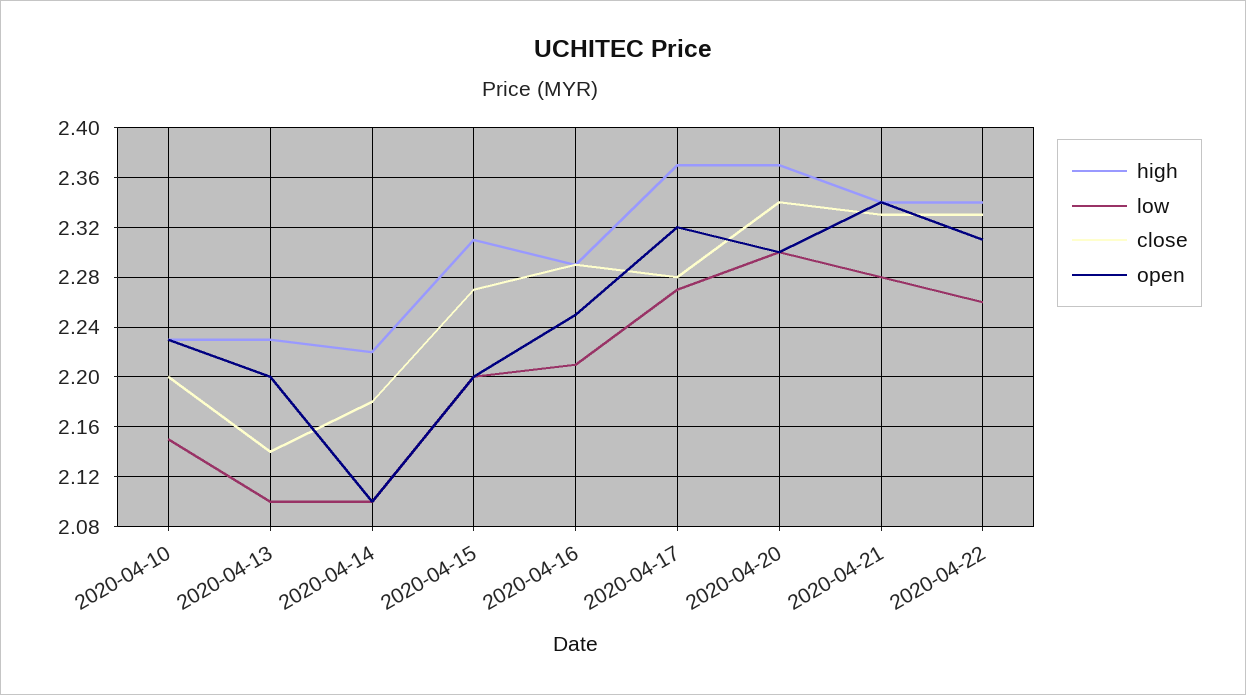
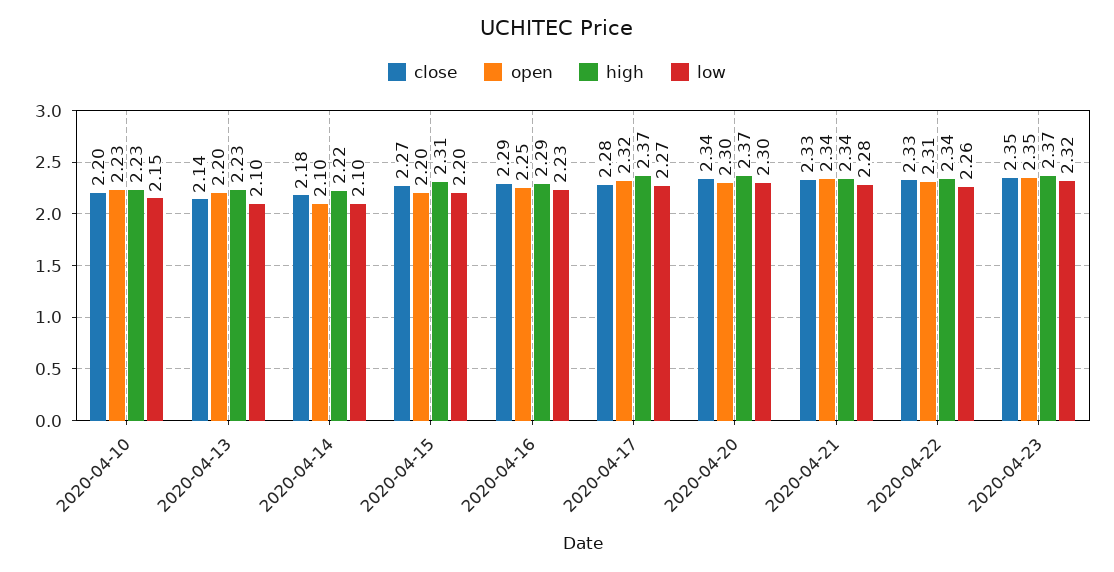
low, 2020-04-16: 2.21 -> 2.23
close, 2020-04-23: none -> 2.35
open, 2020-04-23: none -> 2.35
high, 2020-04-23: none -> 2.37
low, 2020-04-23: none -> 2.32

